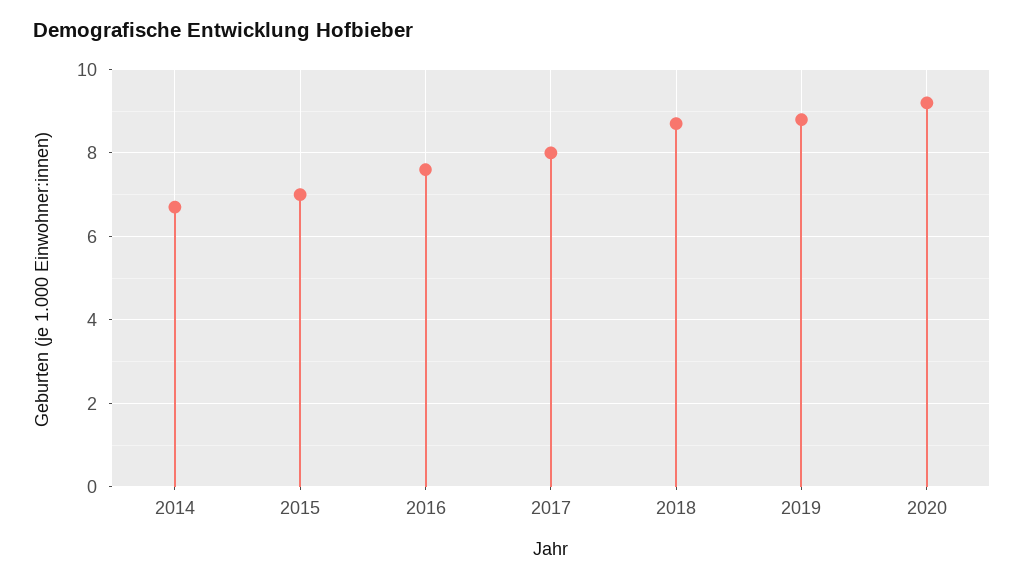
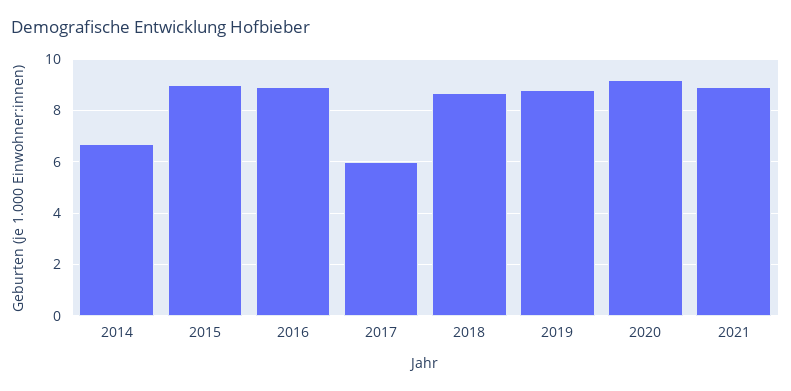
2015: 7 -> 9
2016: 7.5 -> 9
2017: 8 -> 6
2021: none -> 9

